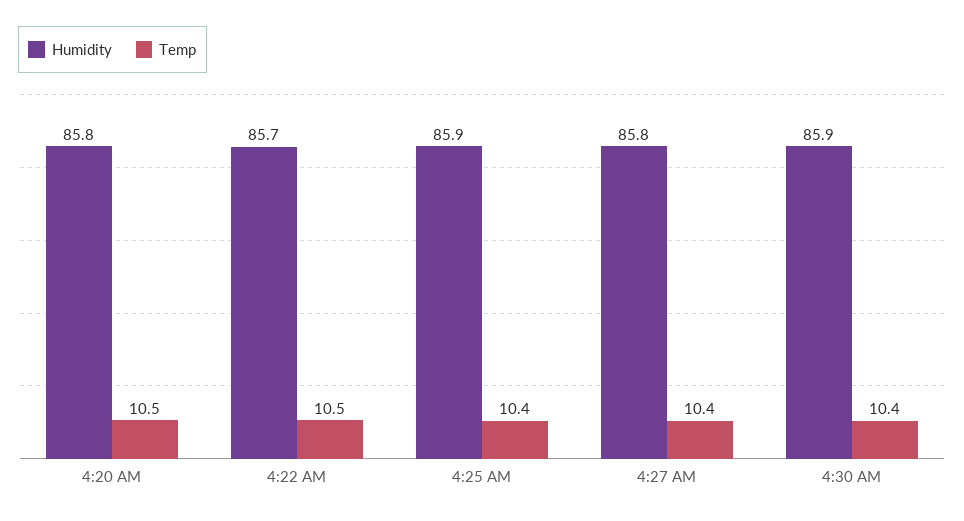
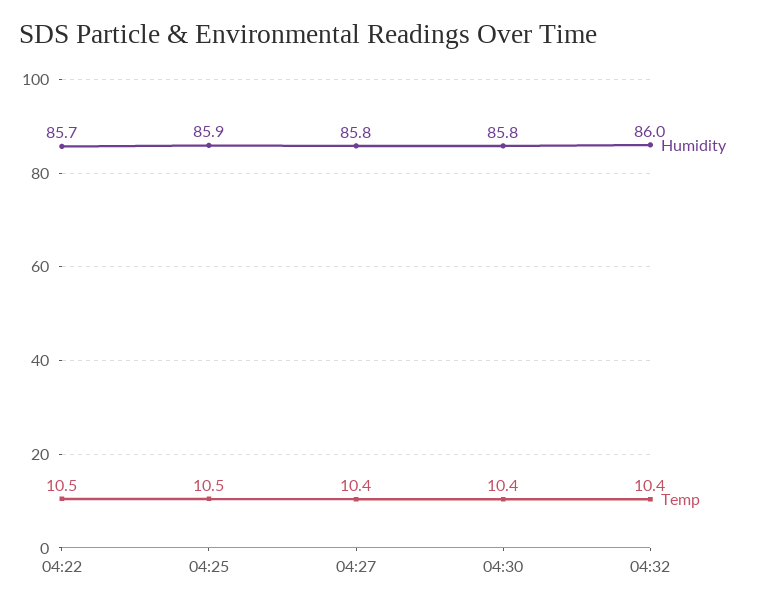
Humidity, 4:20 AM: 85.8 -> none
Temp, 4:20 AM: 10.5 -> none
Temp, 4:25 AM: 10.4 -> 10.5
Humidity, 4:30 AM: 85.9 -> 85.8
Humidity, 04:32: none -> 86
Temp, 04:32: none -> 10.4

